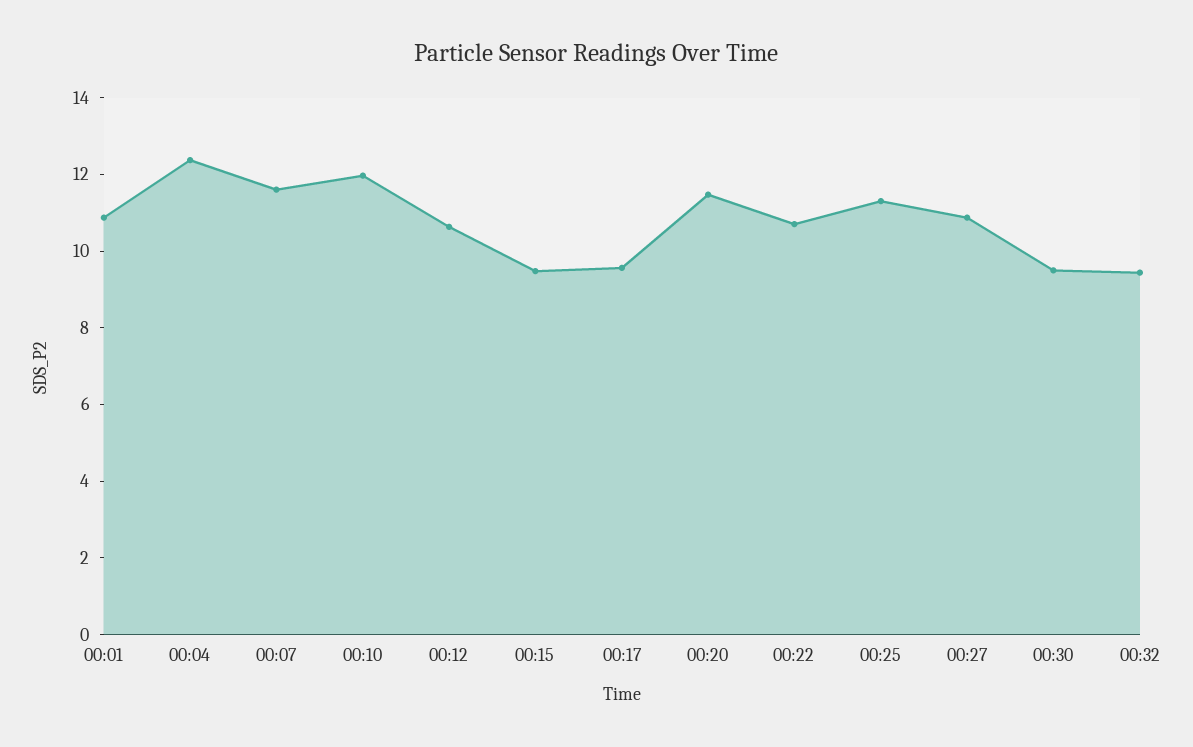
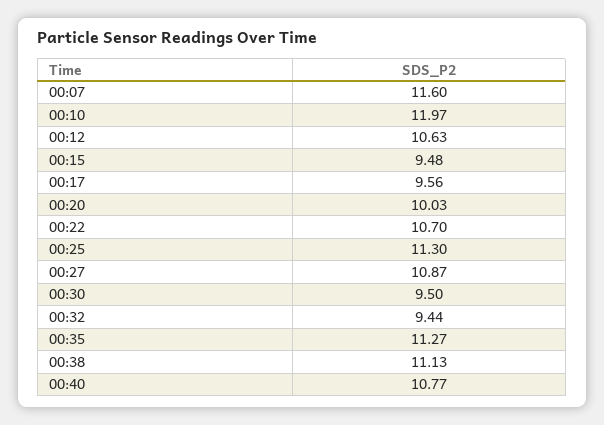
00:01: 11 -> none
00:04: 12.5 -> none
00:20: 11.5 -> 10.03
00:35: none -> 11.27
00:38: none -> 11.13
00:40: none -> 10.77

